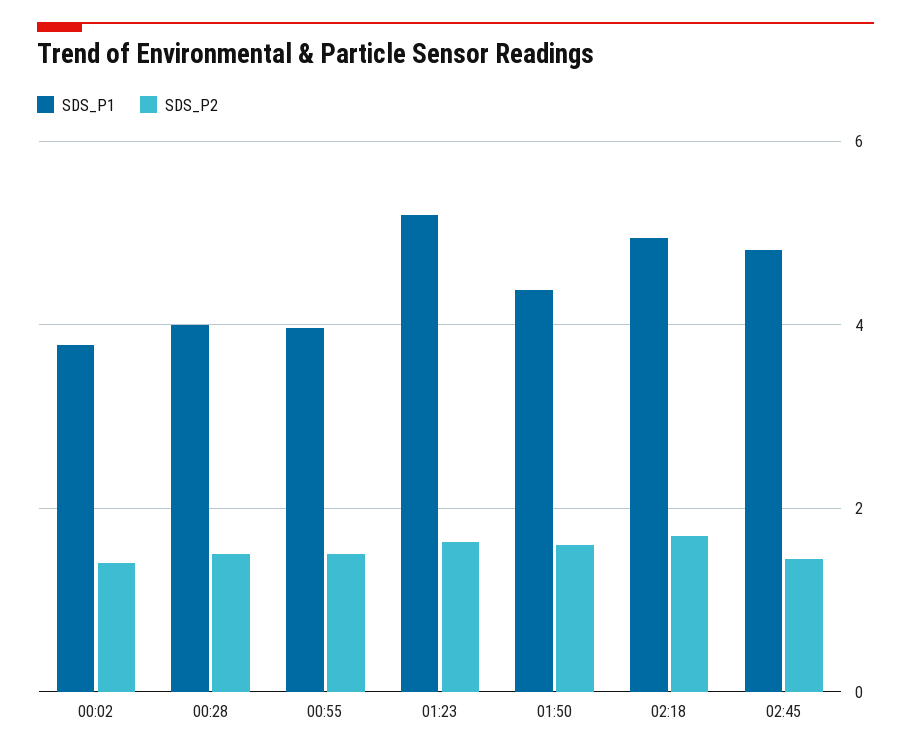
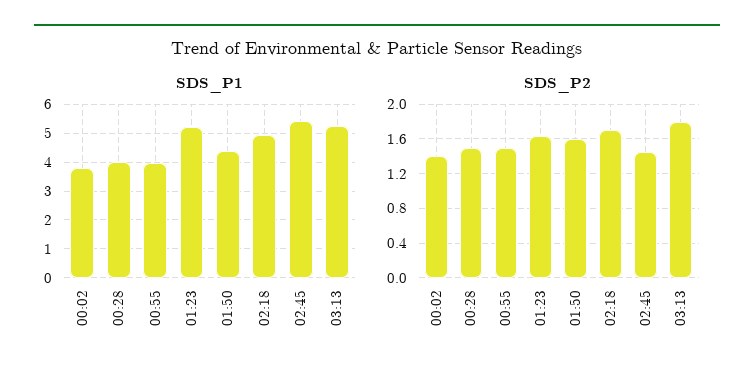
SDS_P1, 02:45: 4.8 -> 5.5
SDS_P1, 03:13: none -> 5.25
SDS_P2, 03:13: none -> 1.8

